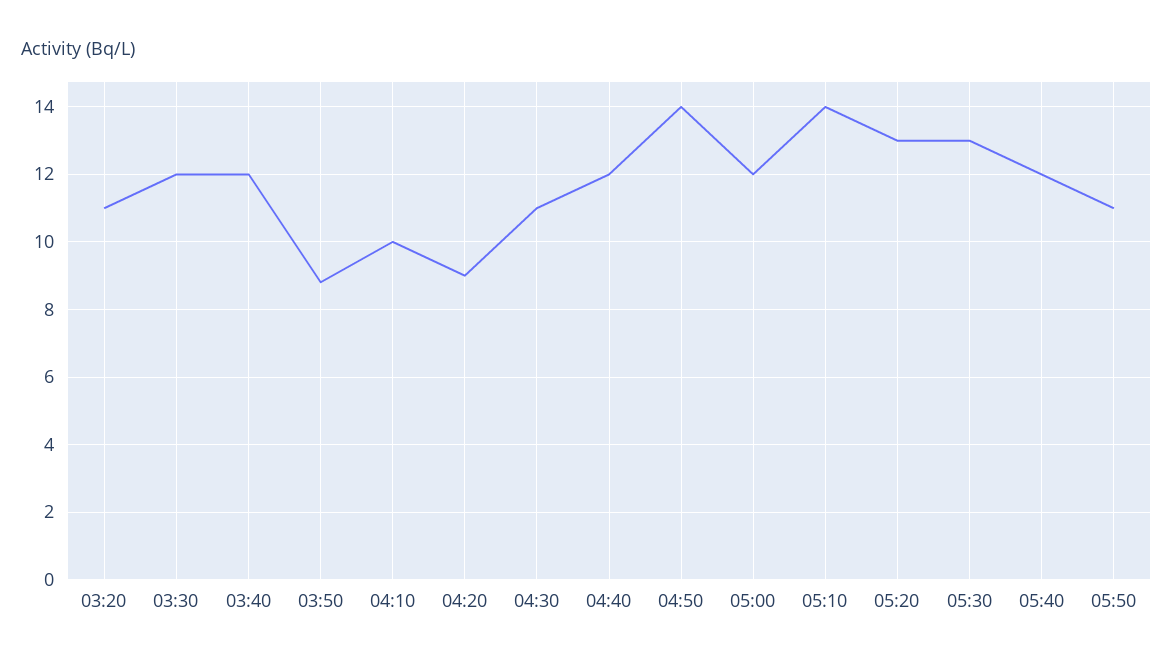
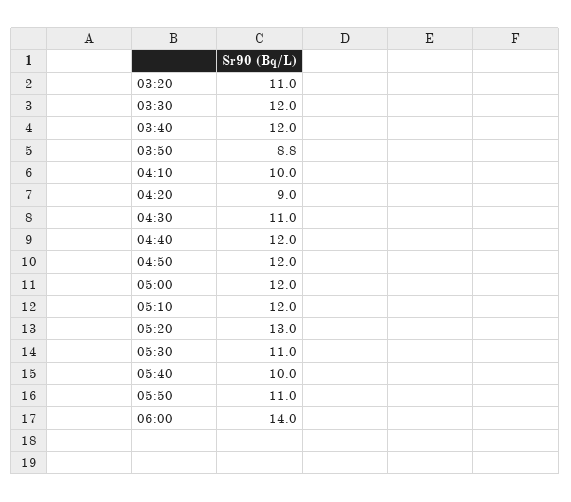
04:50: 14 -> 12
05:10: 14 -> 12
05:30: 13 -> 11
05:40: 12 -> 10
06:00: none -> 14

